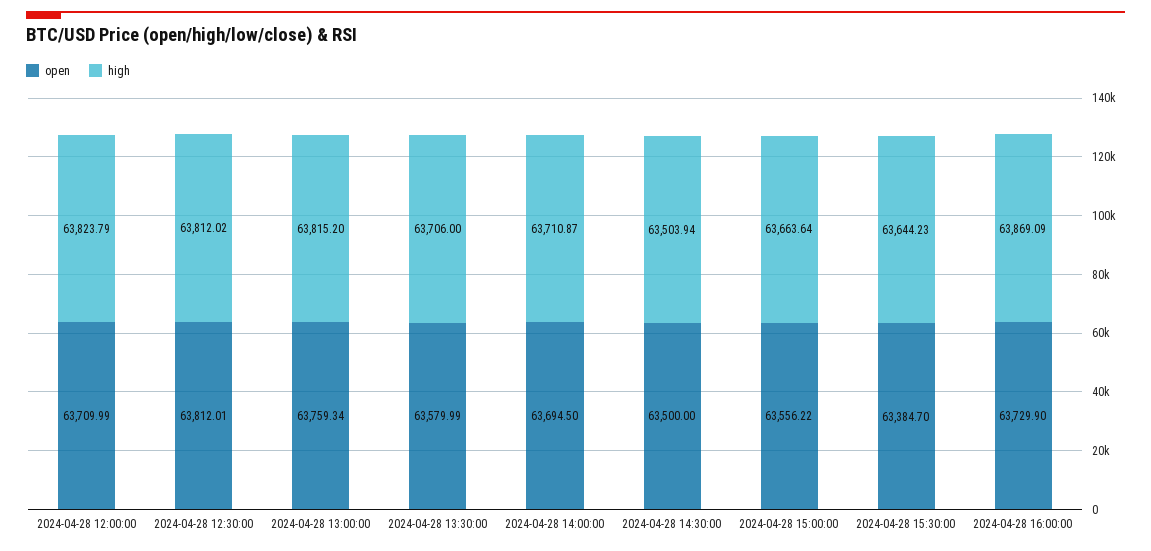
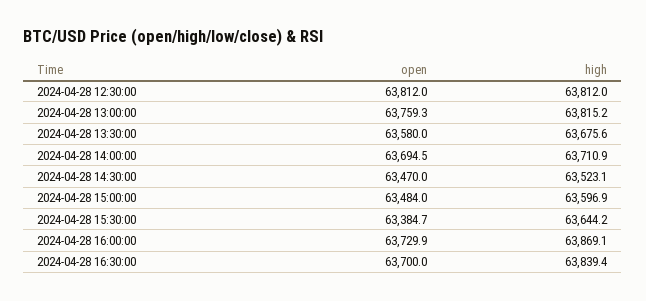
open, 2024-04-28 12:00:00: 63709.99 -> none
high, 2024-04-28 12:00:00: 63823.79 -> none
high, 2024-04-28 13:30:00: 63706 -> 63675.6
open, 2024-04-28 14:30:00: 63500 -> 63470
high, 2024-04-28 14:30:00: 63503.94 -> 63523.1
open, 2024-04-28 15:00:00: 63556.22 -> 63484
high, 2024-04-28 15:00:00: 63663.64 -> 63596.9
open, 2024-04-28 16:30:00: none -> 63700
high, 2024-04-28 16:30:00: none -> 63839.4

